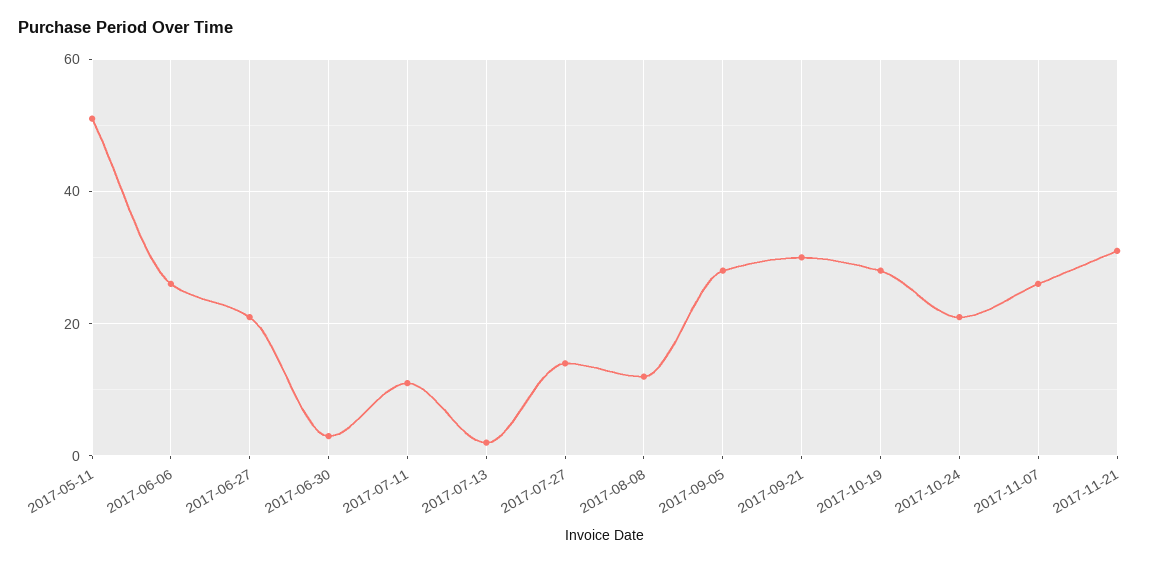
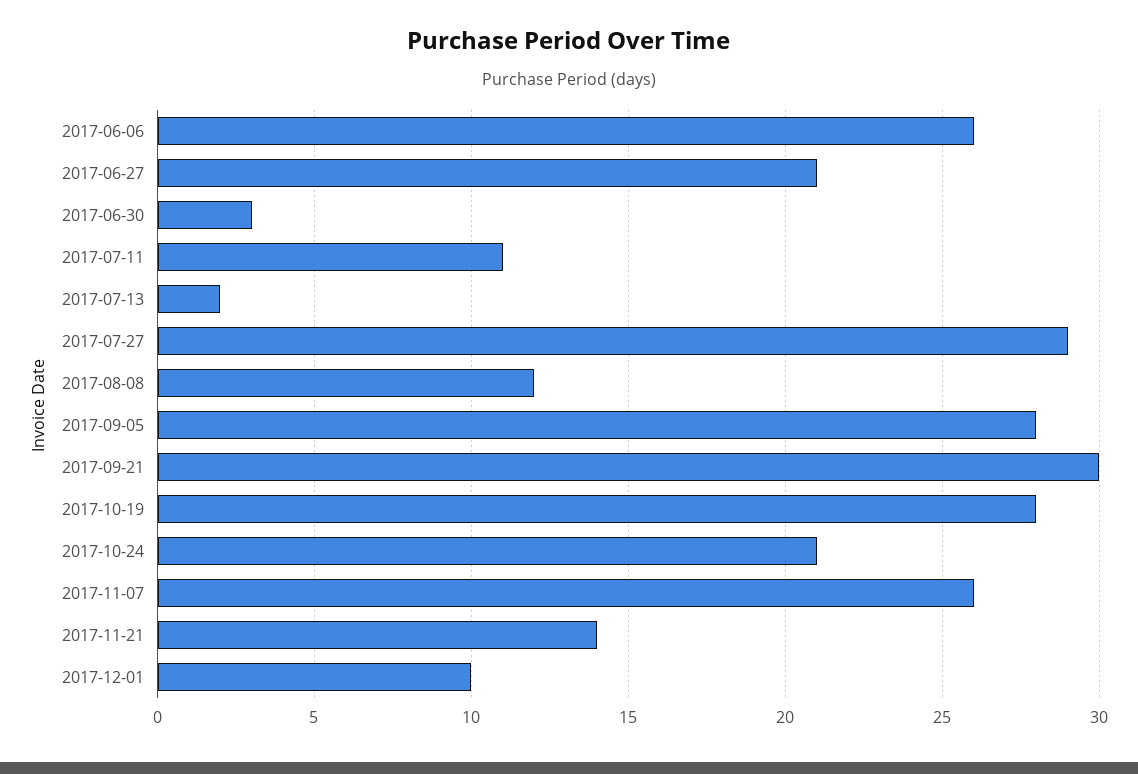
2017-05-11: 50 -> none
2017-07-27: 15 -> 29
2017-11-21: 30 -> 14
2017-12-01: none -> 10

